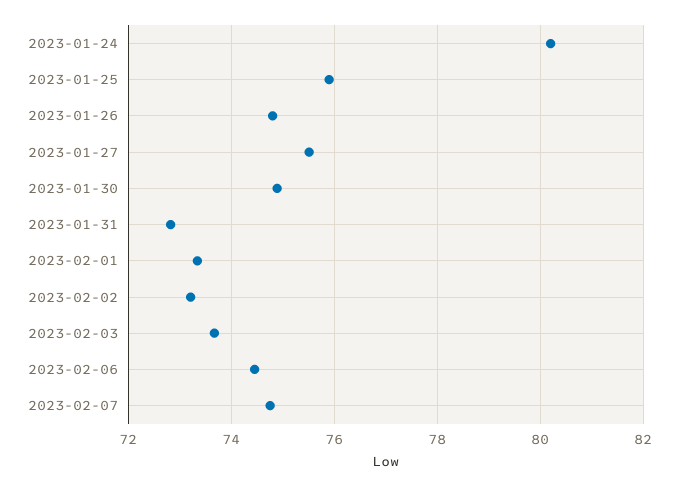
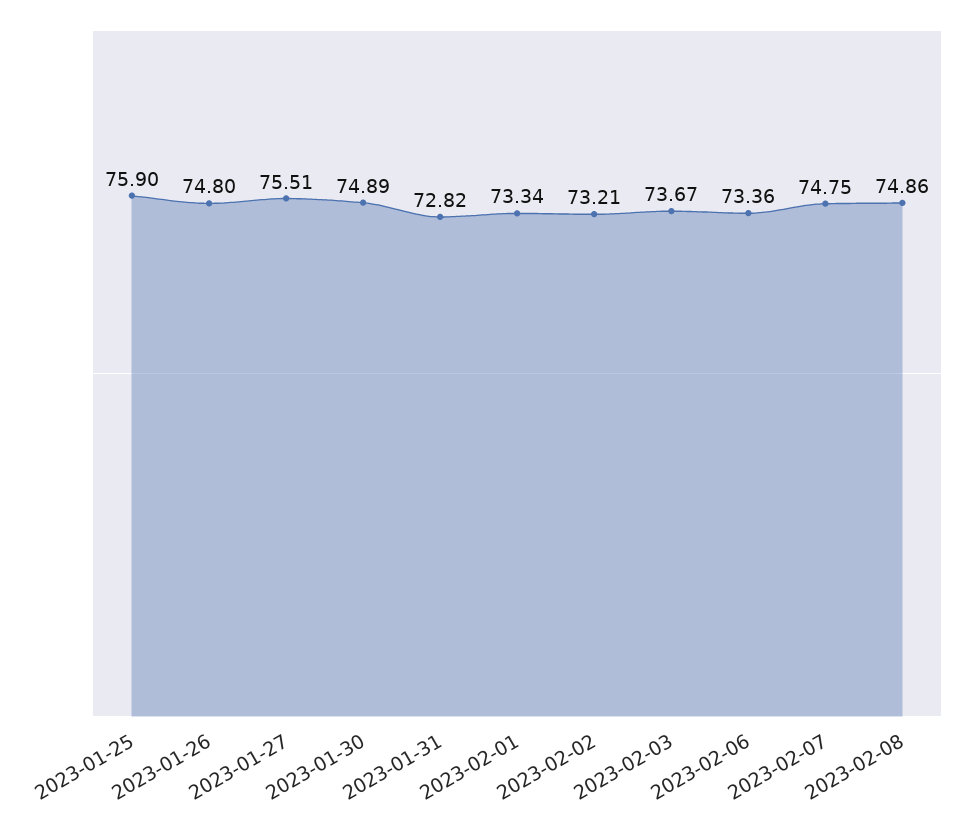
2023-01-24: 80.2 -> none
2023-02-06: 74.4 -> 73.36
2023-02-08: none -> 74.86

